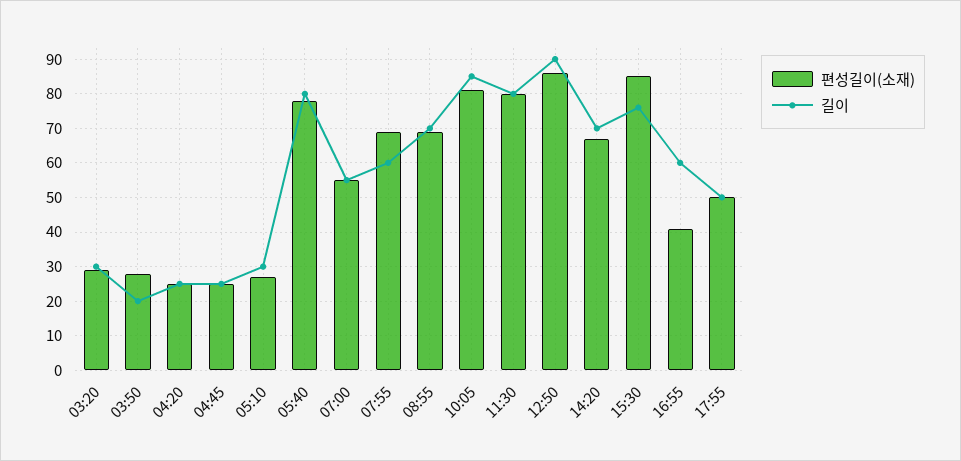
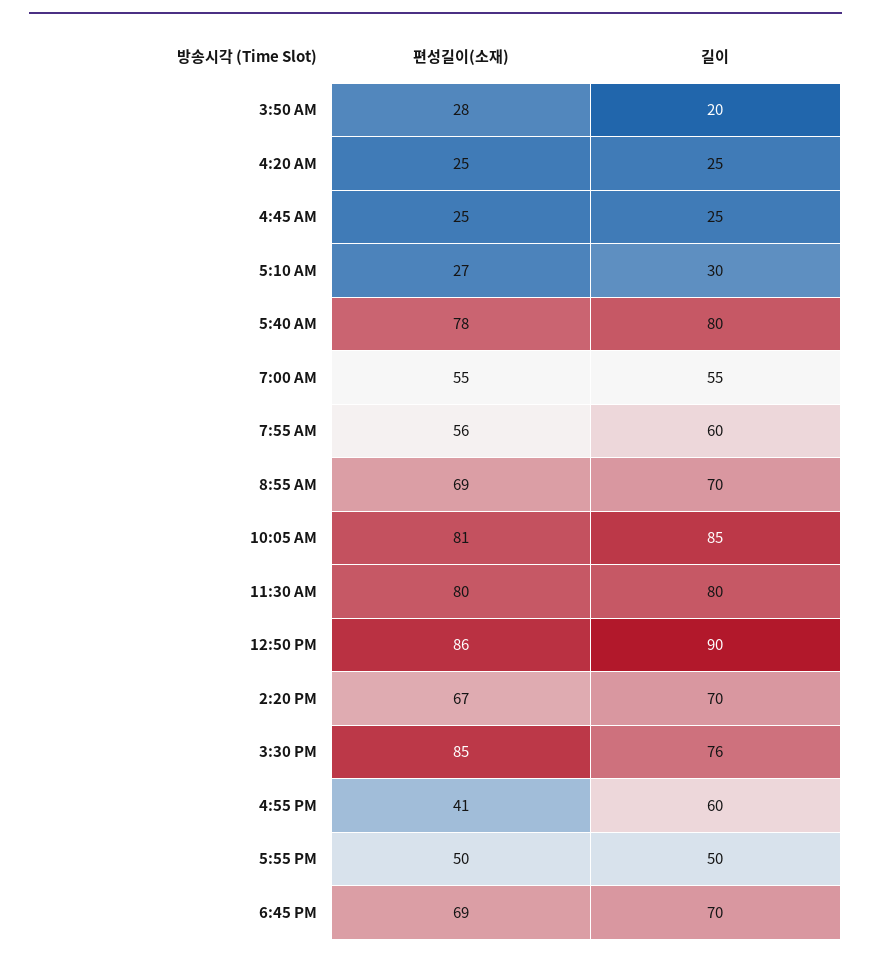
편성길이(소재), 03:20: 30 -> none
길이, 03:20: 30 -> none
편성길이(소재), 07:55: 70 -> 56
편성길이(소재), 6:45 PM: none -> 69
길이, 6:45 PM: none -> 70

